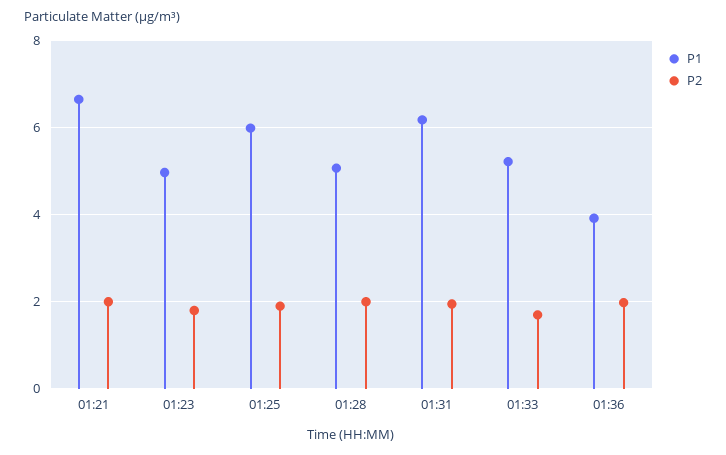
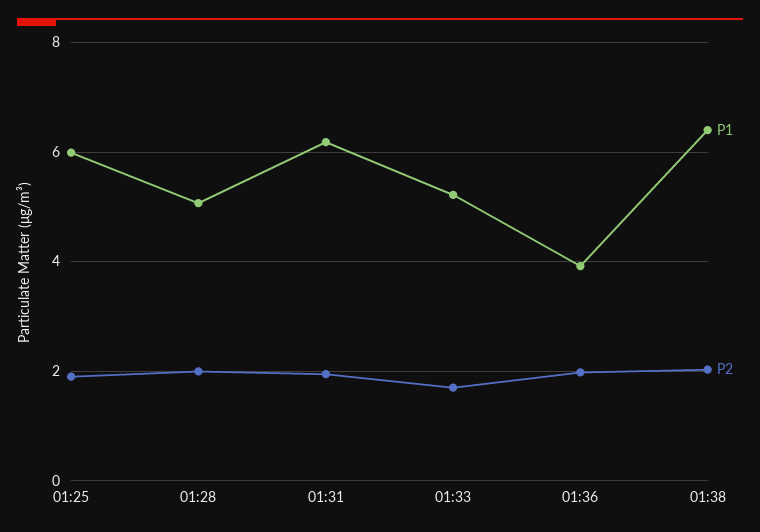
P1, 01:21: 6.6 -> none
P2, 01:21: 2 -> none
P1, 01:23: 5 -> none
P2, 01:23: 1.8 -> none
P1, 01:38: none -> 6.4
P2, 01:38: none -> 2

